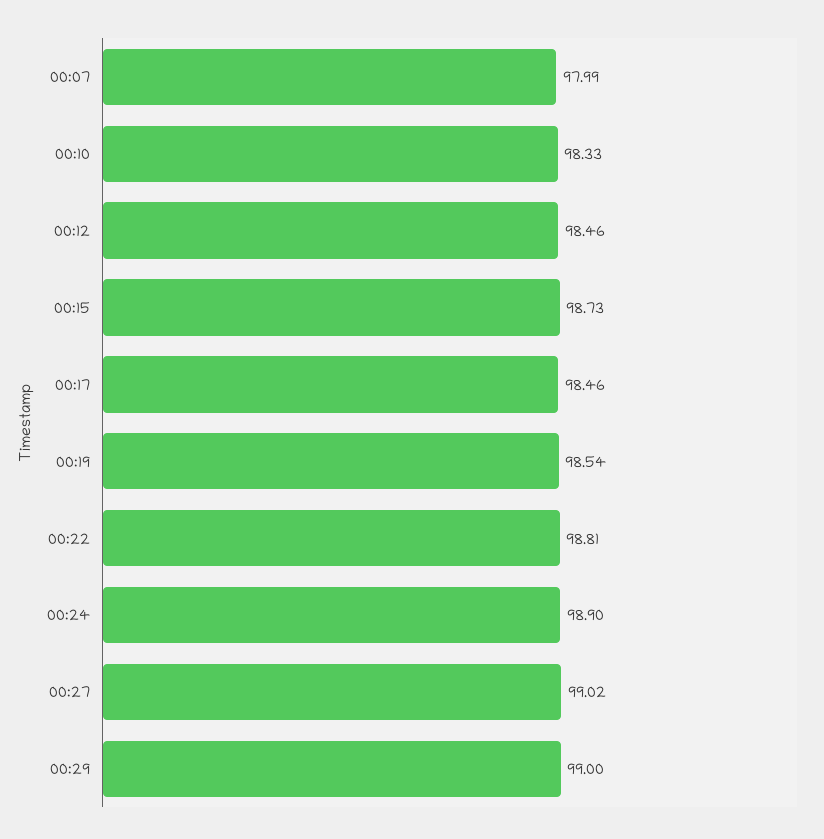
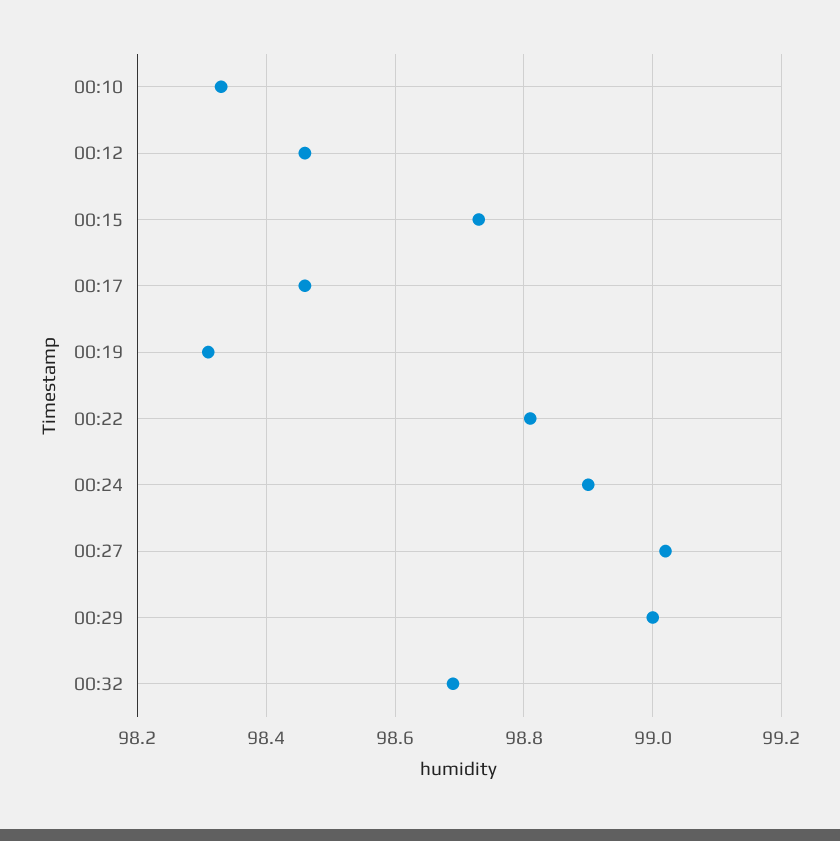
00:07: 97.99 -> none
00:19: 98.54 -> 98.3
00:32: none -> 98.7

